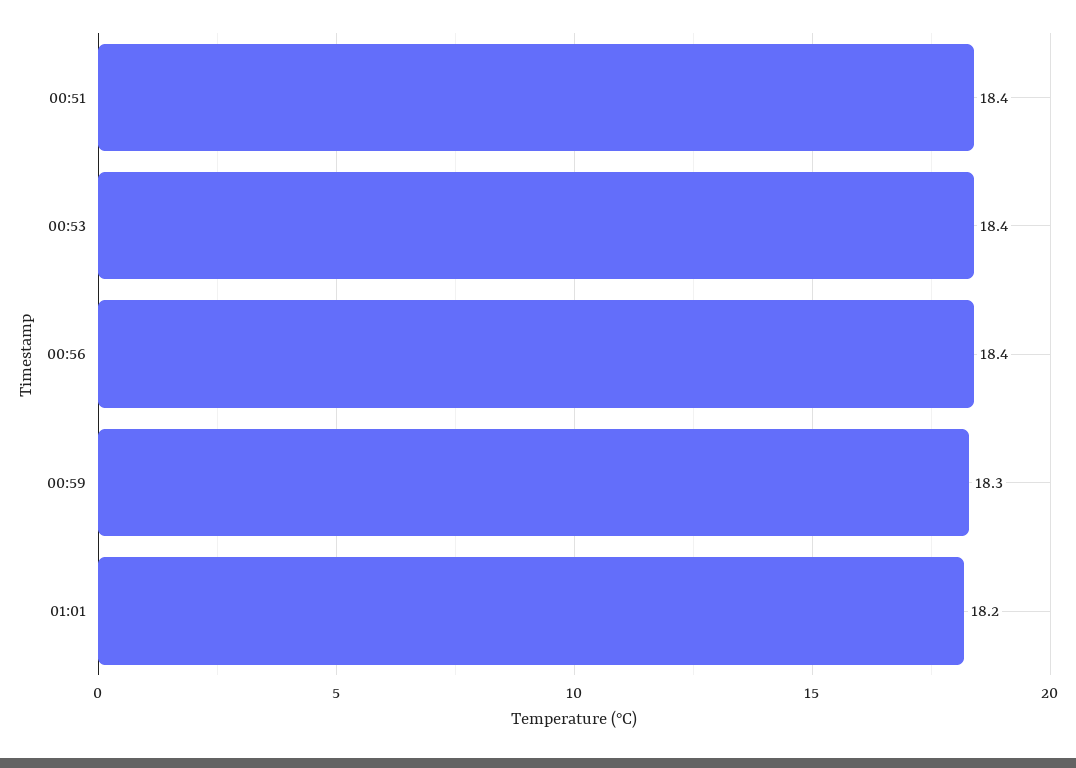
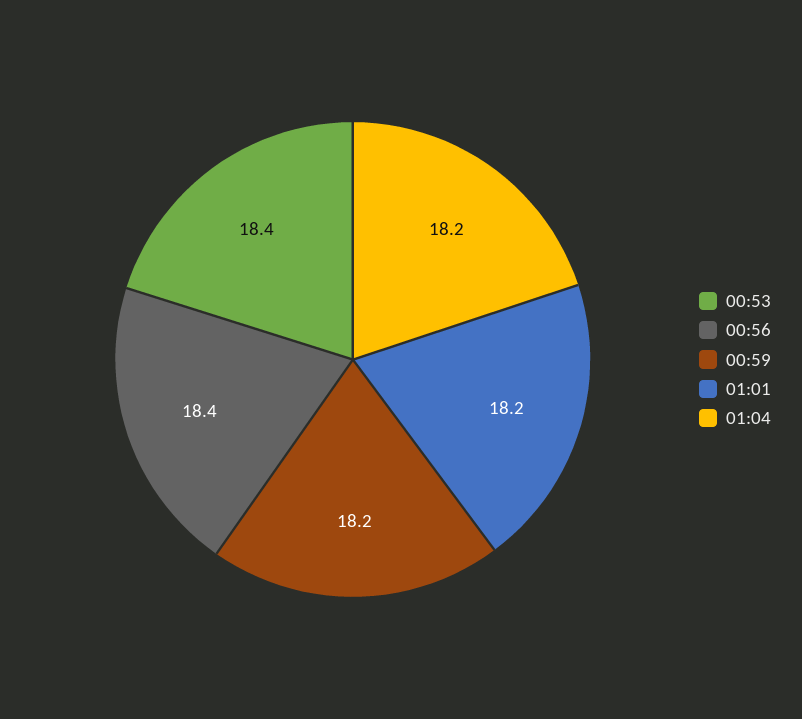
00:51: 18.4 -> none
00:59: 18.3 -> 18.2
01:04: none -> 18.2

